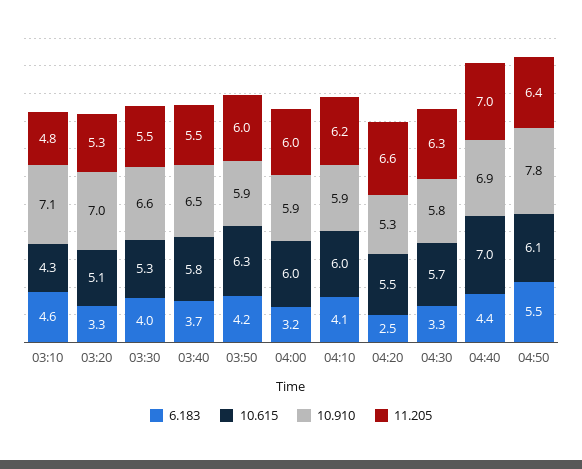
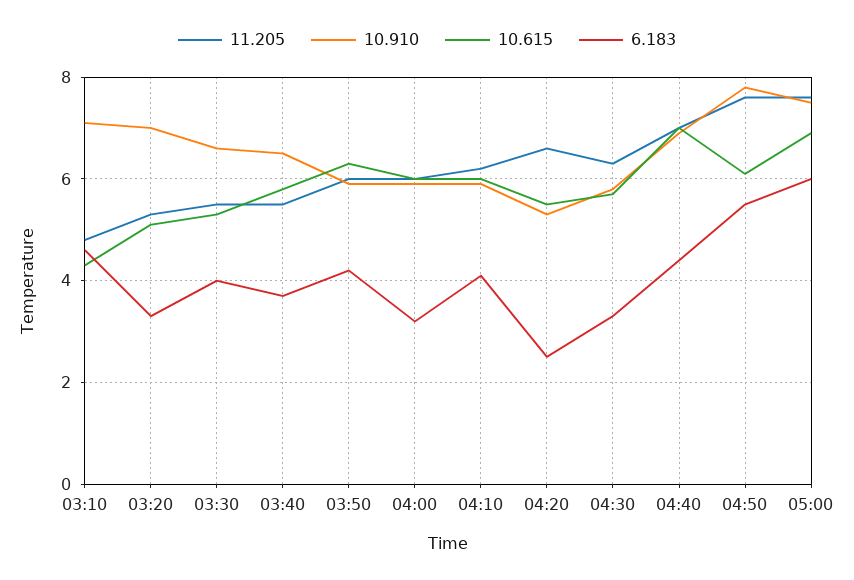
11.205, 04:50: 6.4 -> 7.5
11.205, 05:00: none -> 7.5
10.910, 05:00: none -> 7.5
10.615, 05:00: none -> 7
6.183, 05:00: none -> 6

